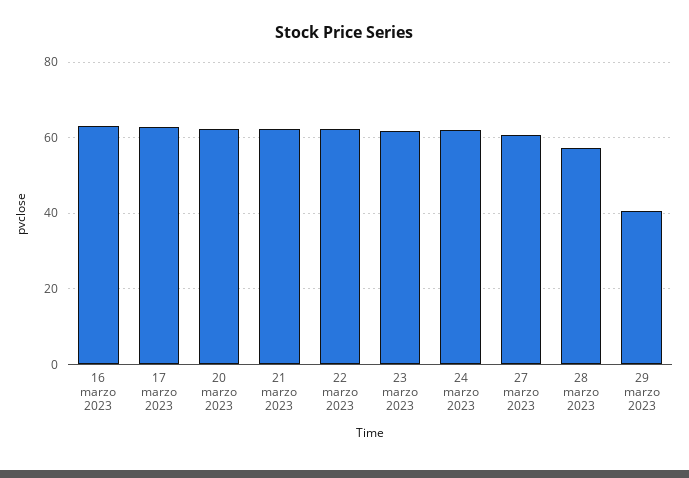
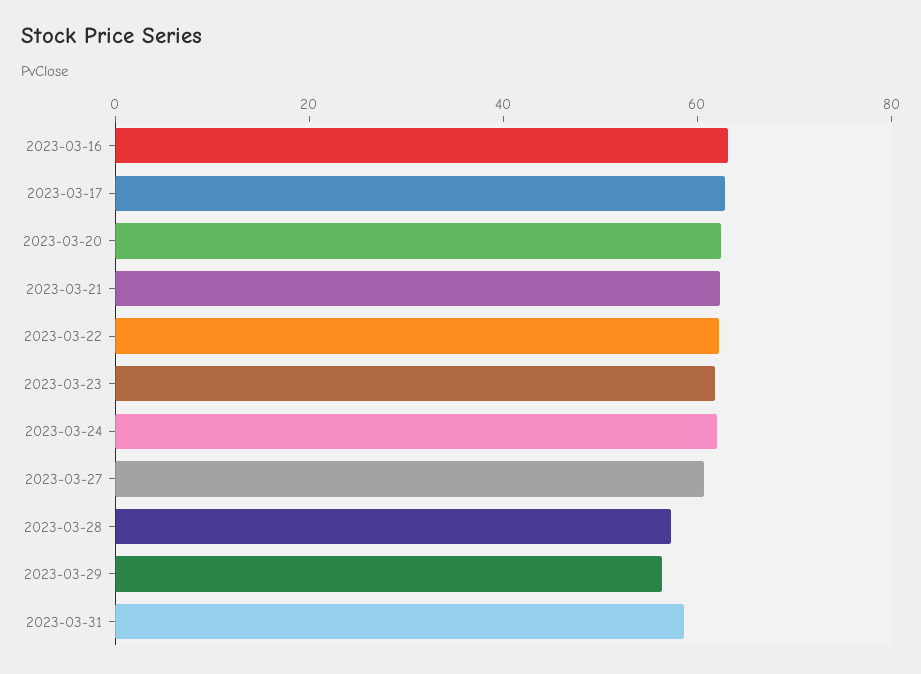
29 marzo 2023: 40 -> 55
2023-03-31: none -> 60

